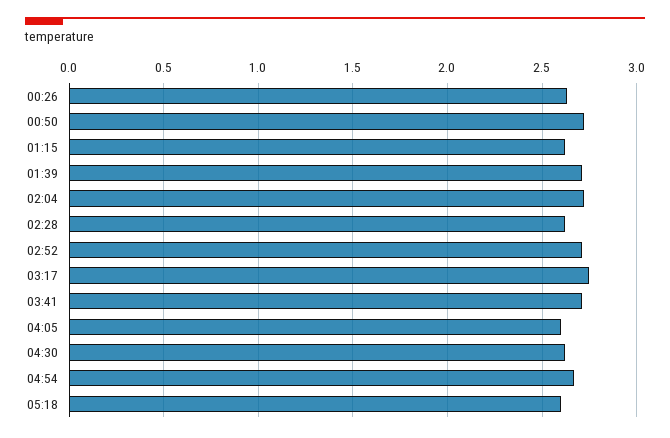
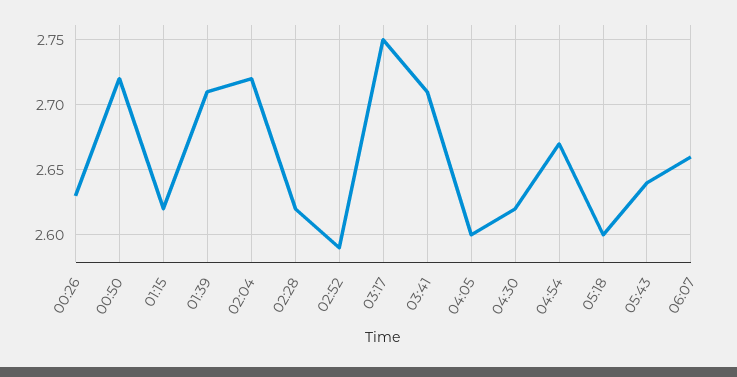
02:52: 2.7 -> 2.59
05:43: none -> 2.64
06:07: none -> 2.66

